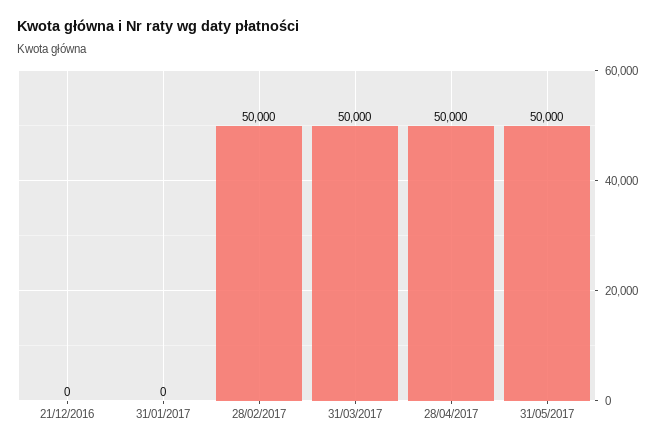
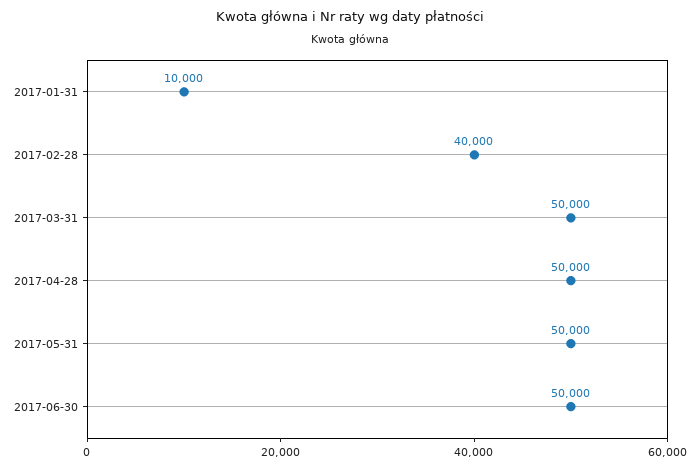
21/12/2016: 0 -> none
31/01/2017: 0 -> 10000
28/02/2017: 50000 -> 40000
2017-06-30: none -> 50000

